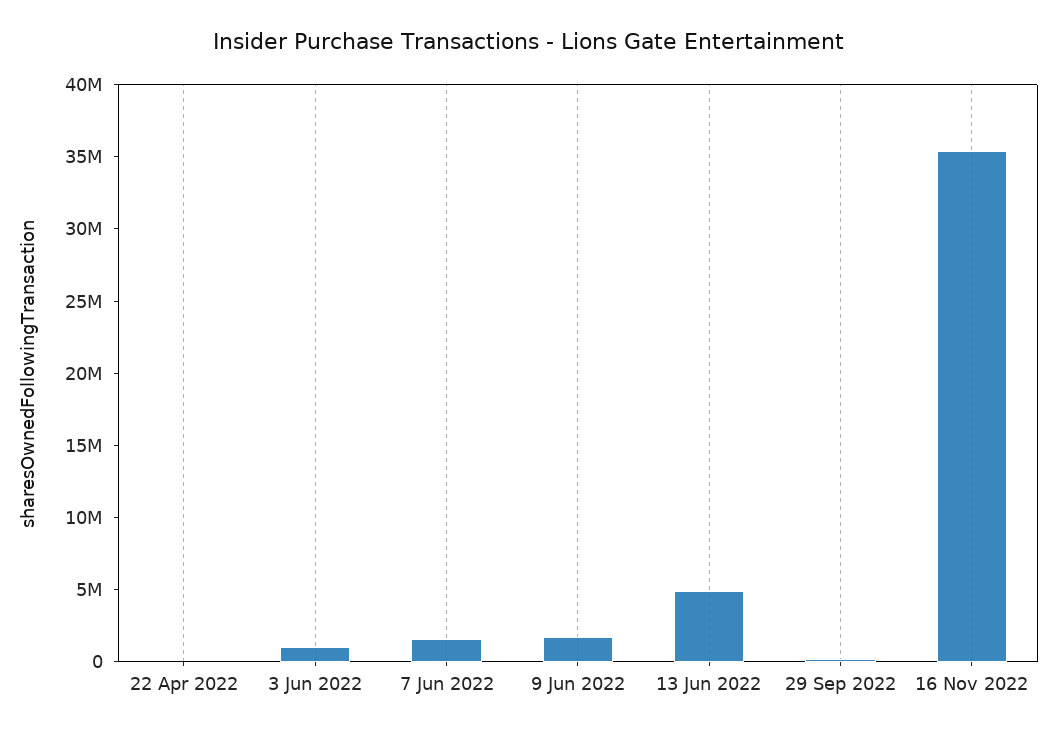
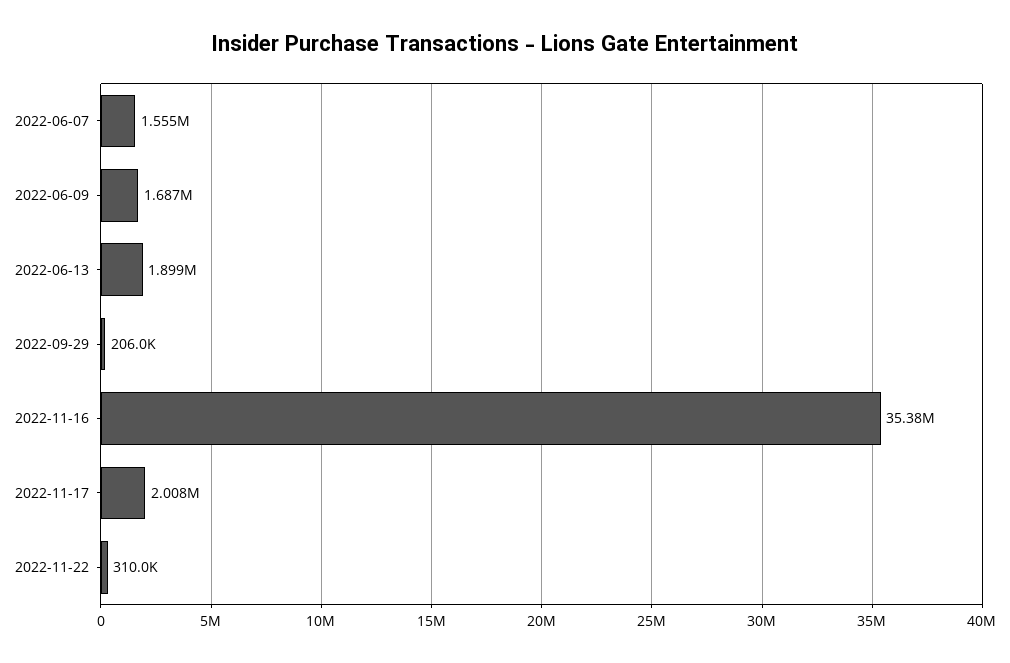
22 Apr 2022: 0 -> none
3 Jun 2022: 1000000 -> none
13 Jun 2022: 5000000 -> 1899000
2022-11-17: none -> 2008000
2022-11-22: none -> 310000

